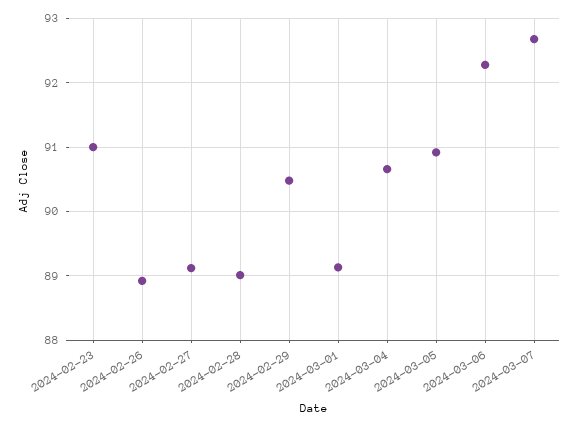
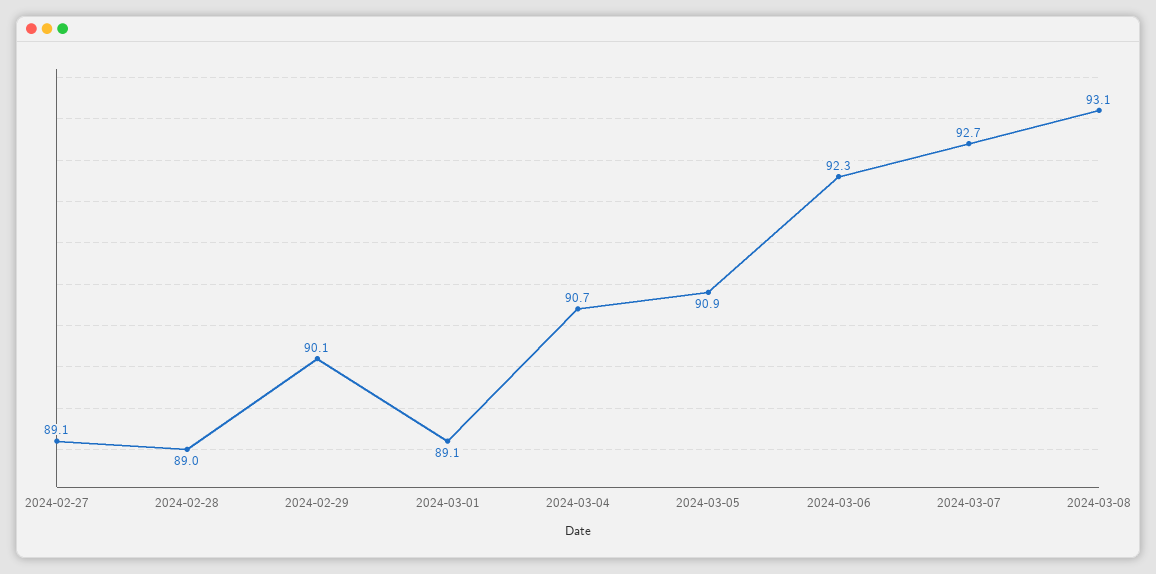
2024-02-23: 91 -> none
2024-02-26: 88.9 -> none
2024-02-29: 90.5 -> 90.1
2024-03-08: none -> 93.1

